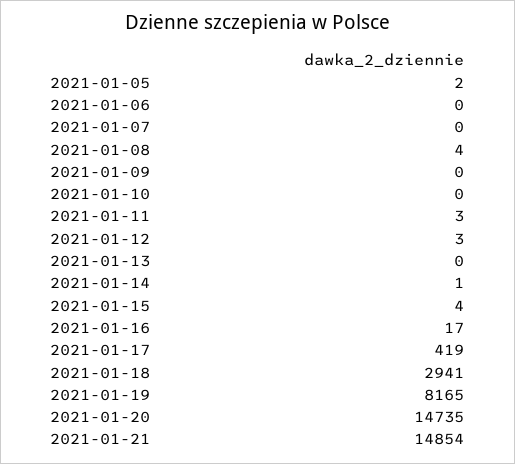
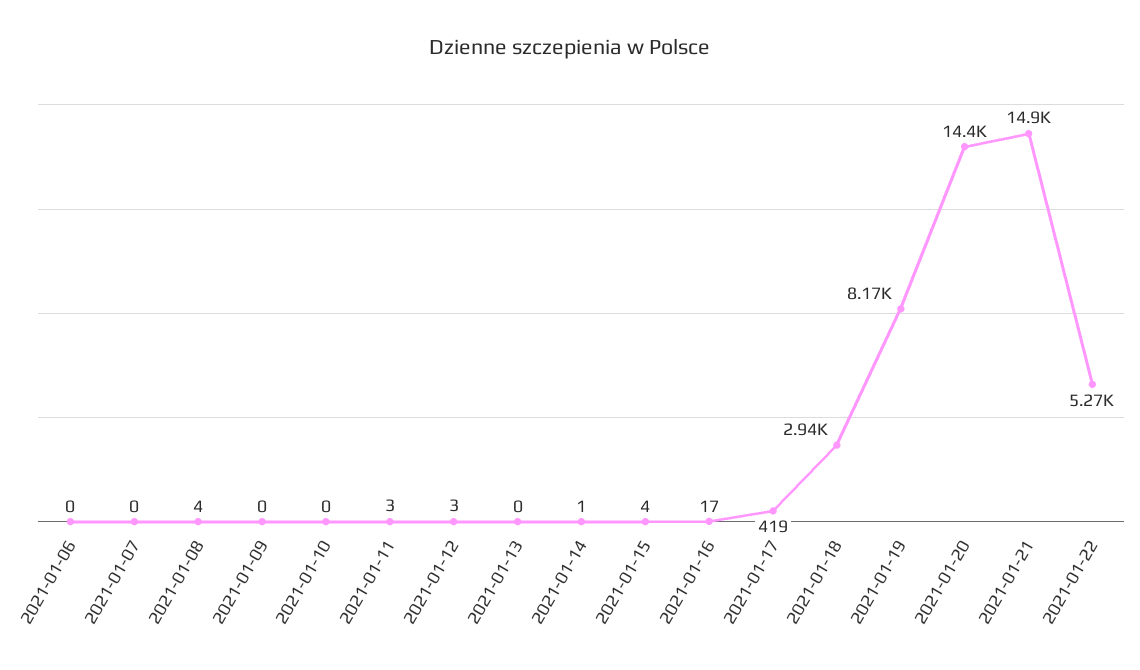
2021-01-05: 2 -> none
2021-01-20: 14735 -> 14400
2021-01-22: none -> 5270

